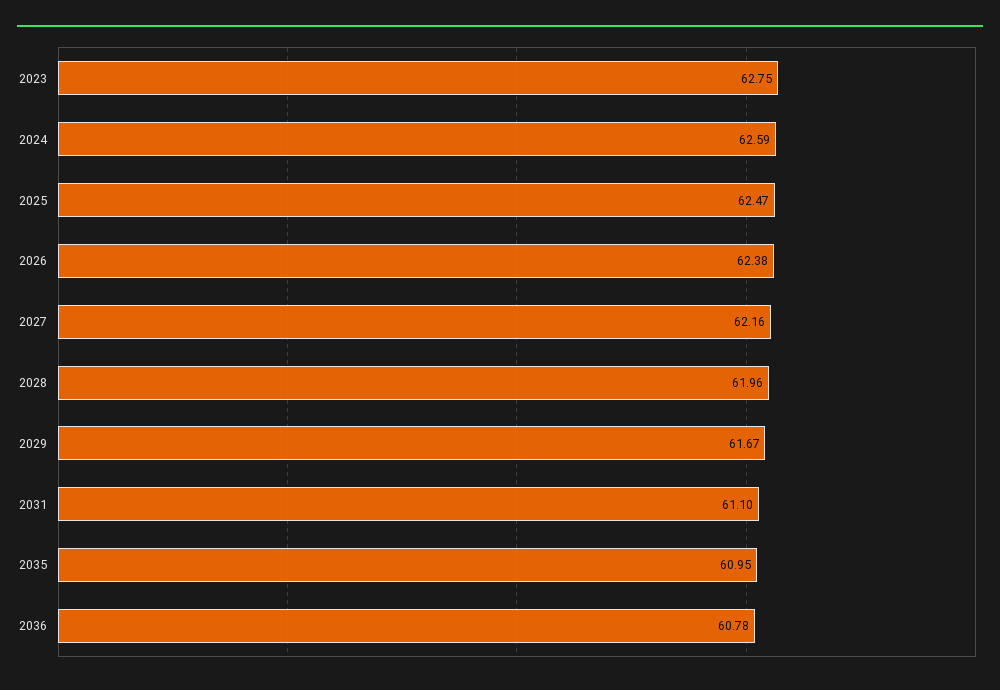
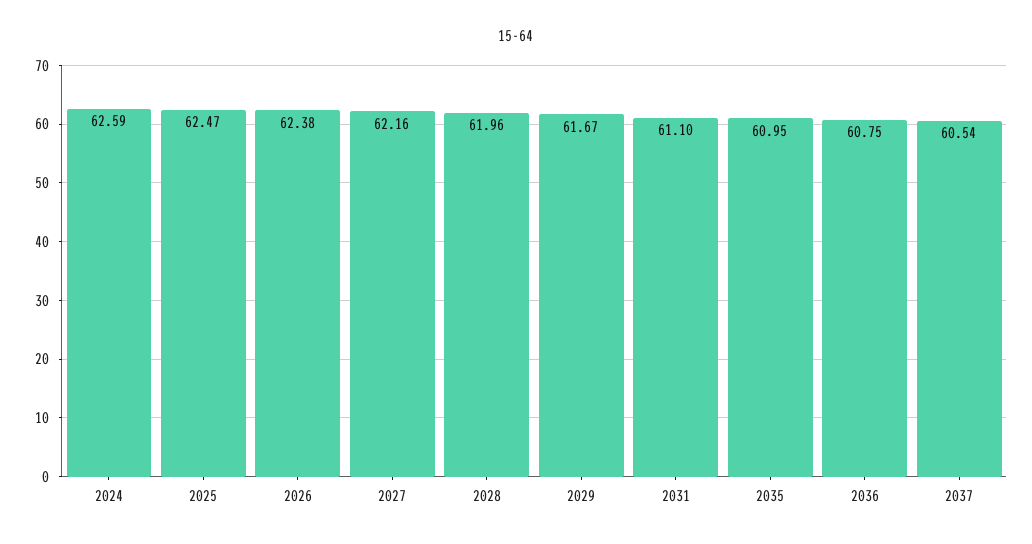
2023: 62.75 -> none
2036: 60.78 -> 60.75
2037: none -> 60.54

